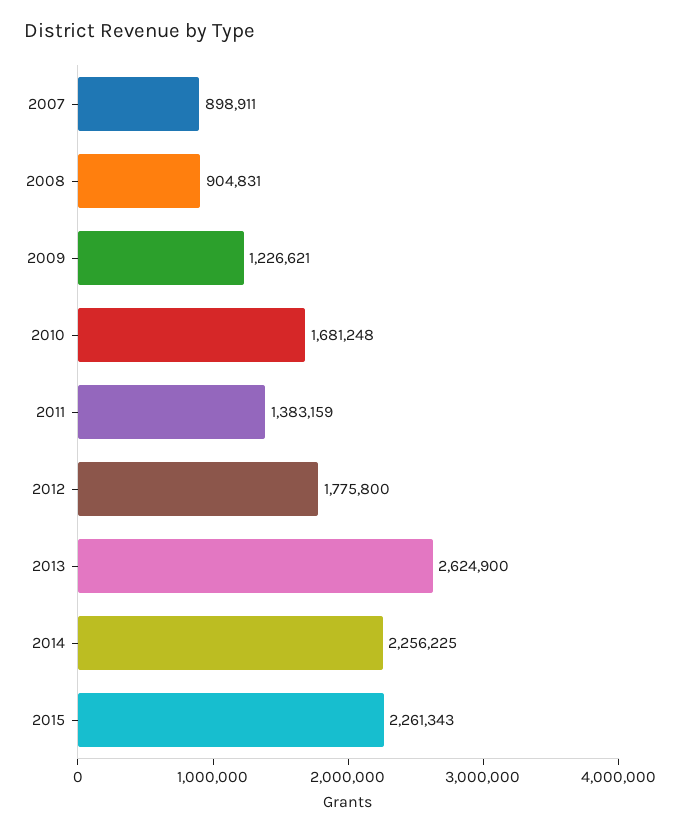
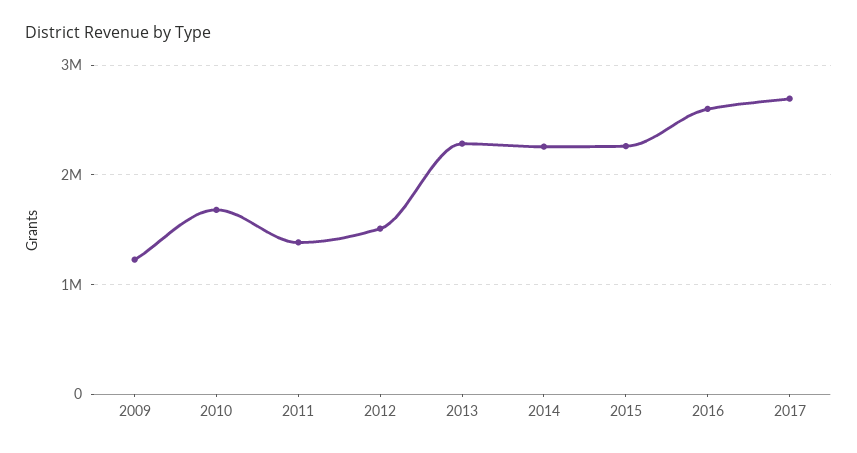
2007: 898911 -> none
2008: 904831 -> none
2012: 1775800 -> 1500000
2013: 2624900 -> 2300000
2016: none -> 2600000
2017: none -> 2700000

